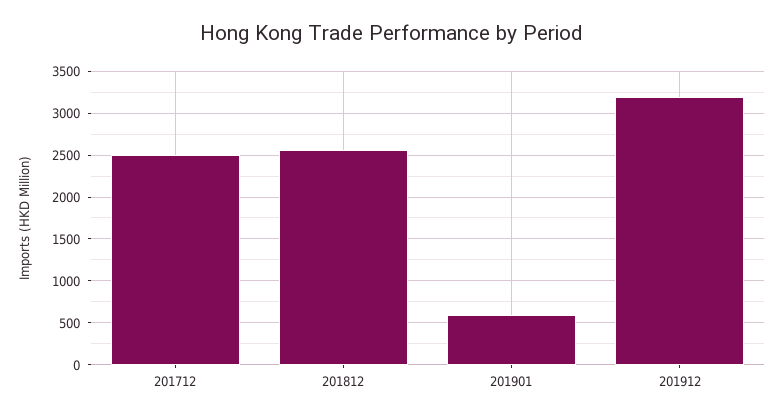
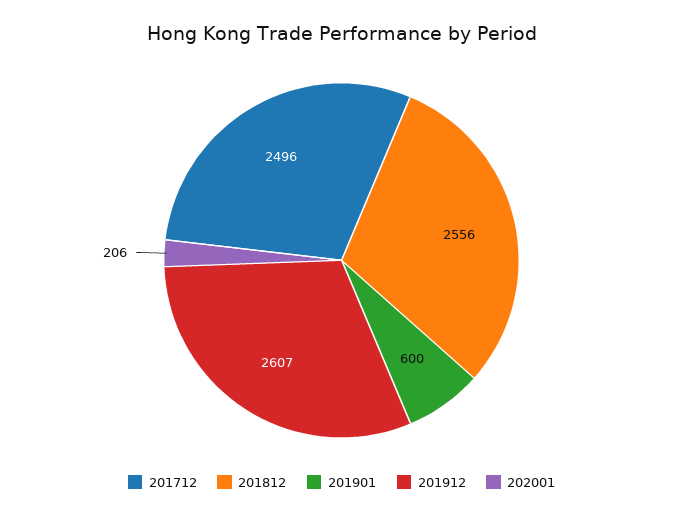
201912: 3200 -> 2607
202001: none -> 206

